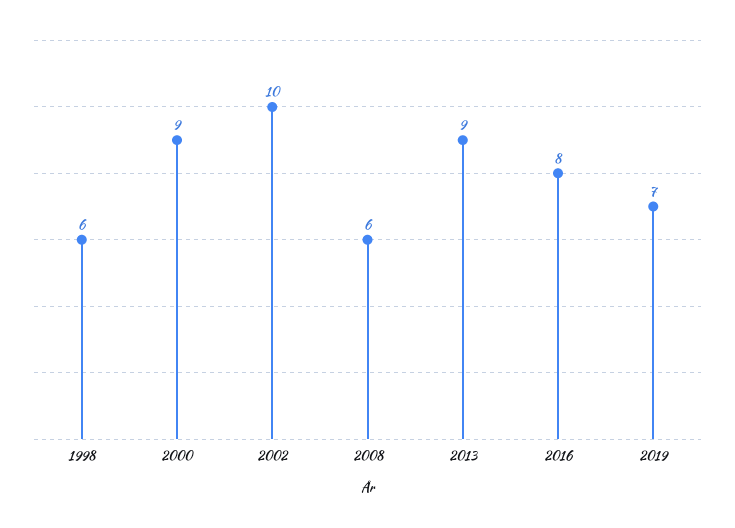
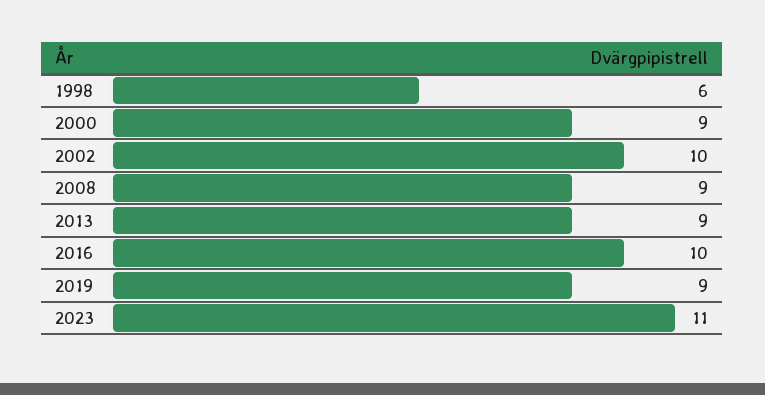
2008: 6 -> 9
2016: 8 -> 10
2019: 7 -> 9
2023: none -> 11

